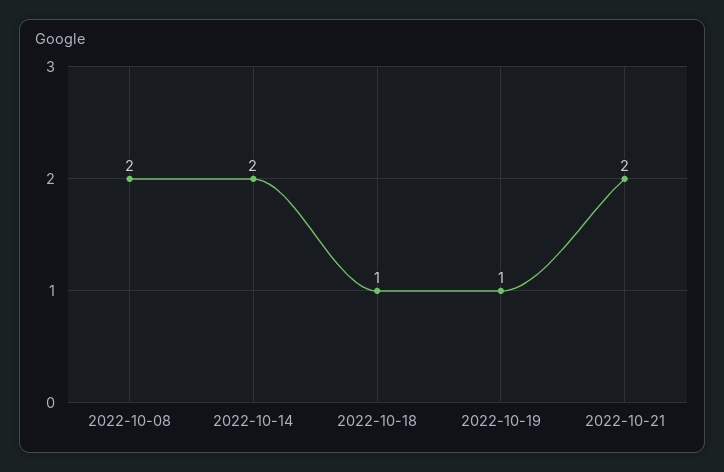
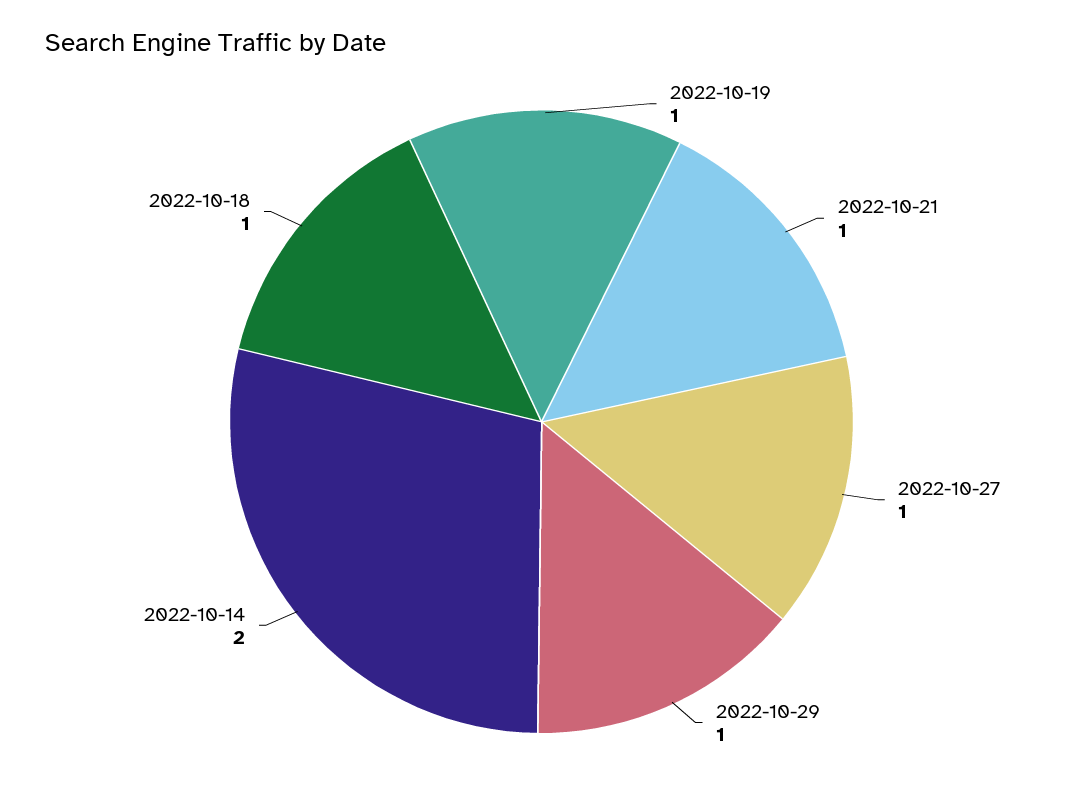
2022-10-08: 2 -> none
2022-10-21: 2 -> 1
2022-10-27: none -> 1
2022-10-29: none -> 1

